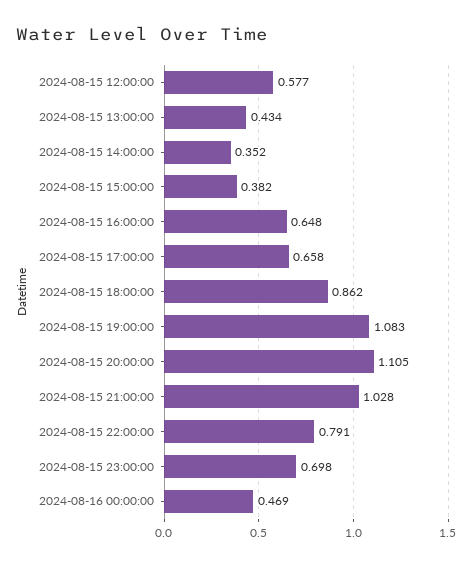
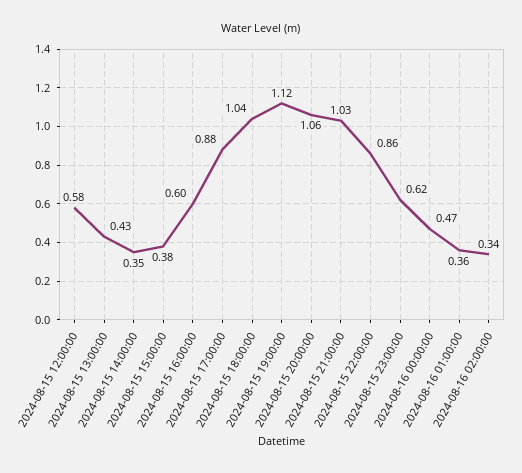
2024-08-15 16:00:00: 0.648 -> 0.6
2024-08-15 17:00:00: 0.658 -> 0.88
2024-08-15 18:00:00: 0.862 -> 1.04
2024-08-15 19:00:00: 1.083 -> 1.12
2024-08-15 20:00:00: 1.105 -> 1.06
2024-08-15 22:00:00: 0.791 -> 0.86
2024-08-15 23:00:00: 0.698 -> 0.62
2024-08-16 01:00:00: none -> 0.36
2024-08-16 02:00:00: none -> 0.34

